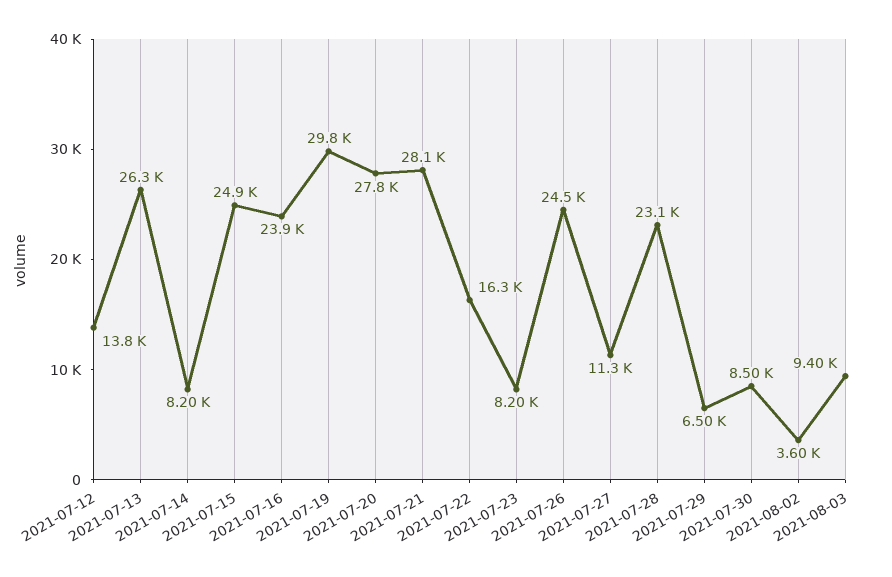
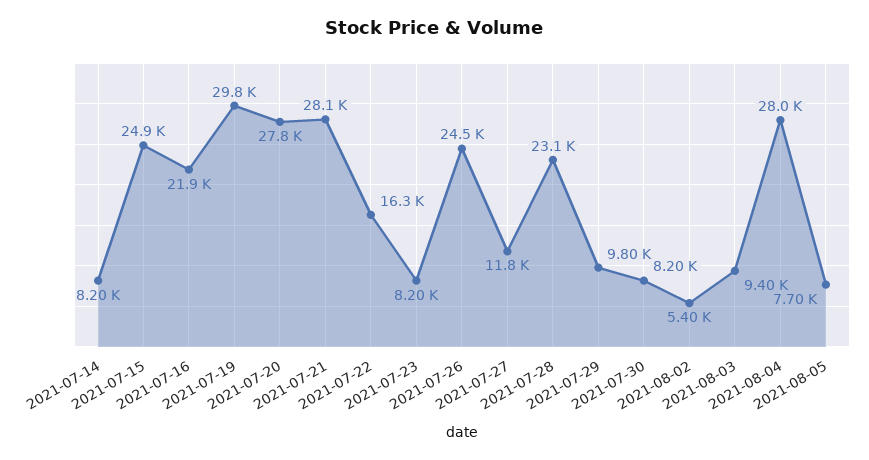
2021-07-12: 13800 -> none
2021-07-13: 26300 -> none
2021-07-16: 23900 -> 21900
2021-07-27: 11300 -> 11800
2021-07-29: 6500 -> 9800
2021-07-30: 8500 -> 8200
2021-08-02: 3600 -> 5400
2021-08-04: none -> 28000
2021-08-05: none -> 7700

